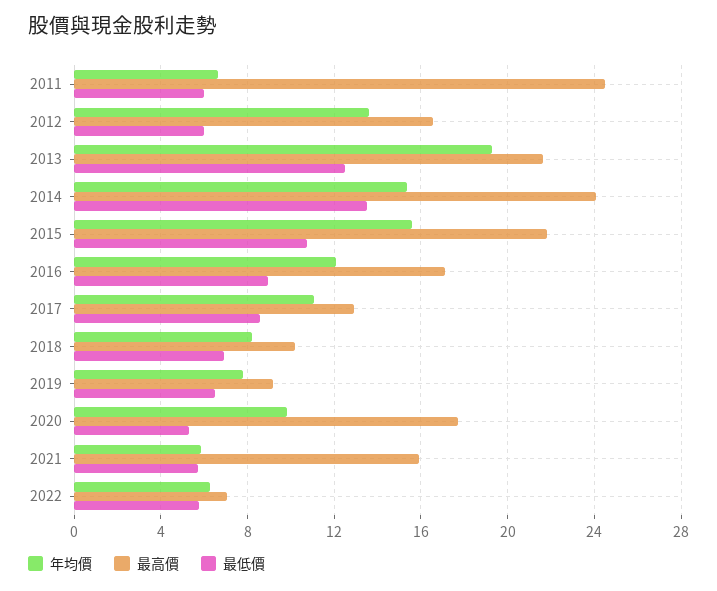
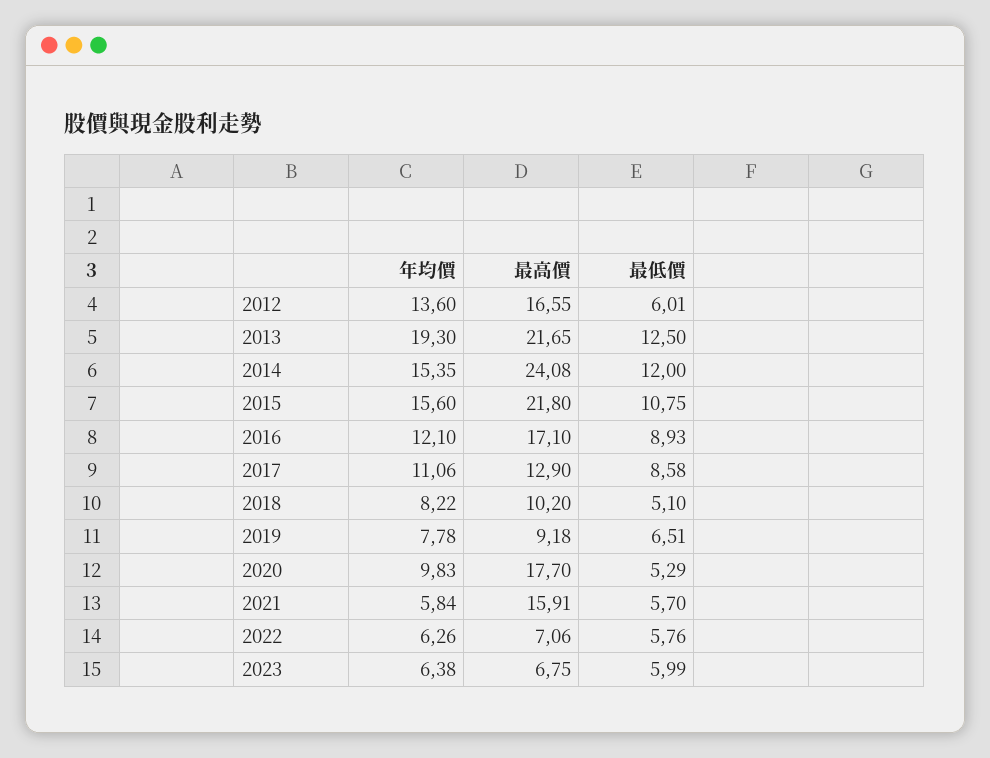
年均價, 2011: 6.5 -> none
最高價, 2011: 24.5 -> none
最低價, 2011: 6 -> none
最低價, 2014: 13.5 -> 12
最低價, 2018: 7 -> 5.1
年均價, 2023: none -> 6.38
最高價, 2023: none -> 6.75
最低價, 2023: none -> 5.99

